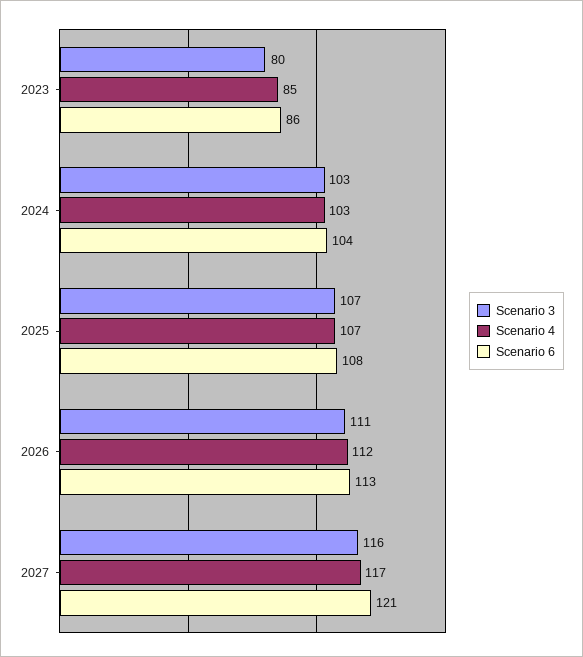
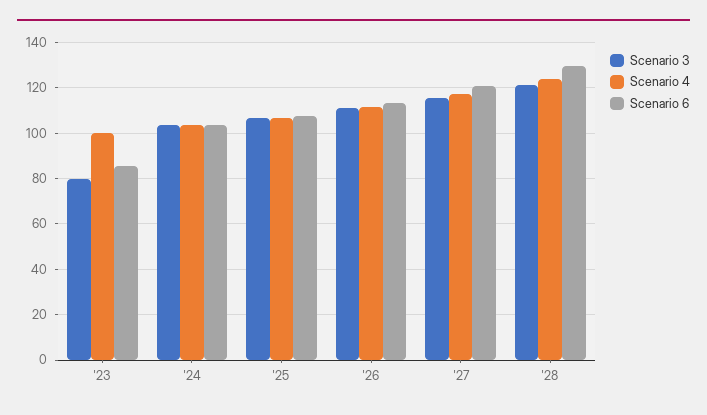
Scenario 4, 2023: 85 -> 100
Scenario 3, '28: none -> 120
Scenario 4, '28: none -> 125
Scenario 6, '28: none -> 130

